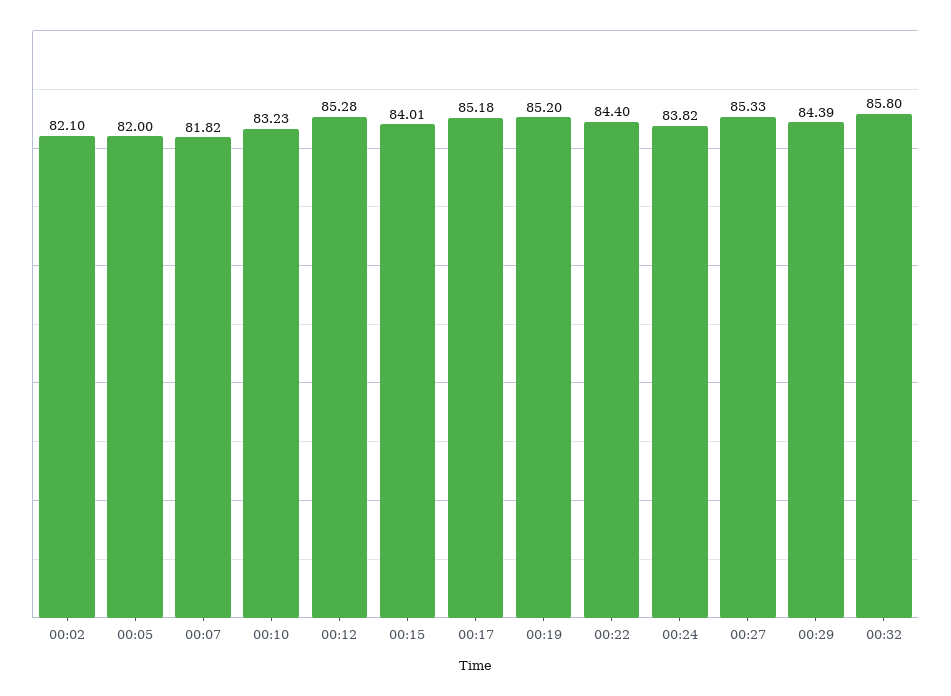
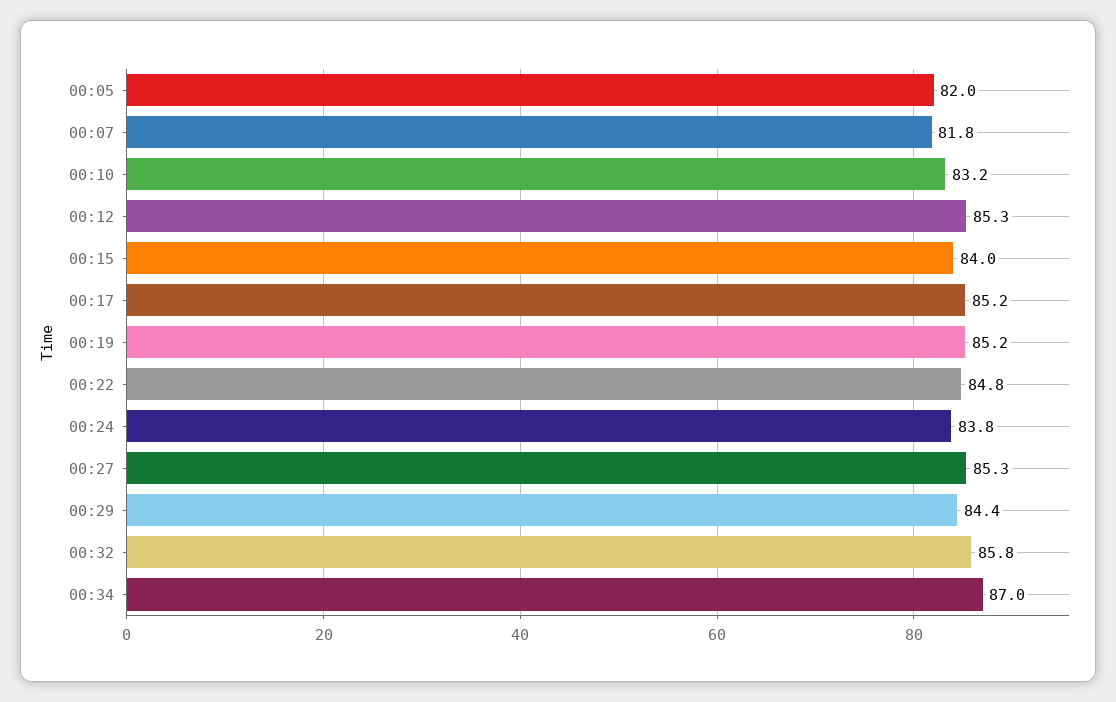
00:02: 82.1 -> none
00:22: 84.4 -> 84.8
00:34: none -> 87

